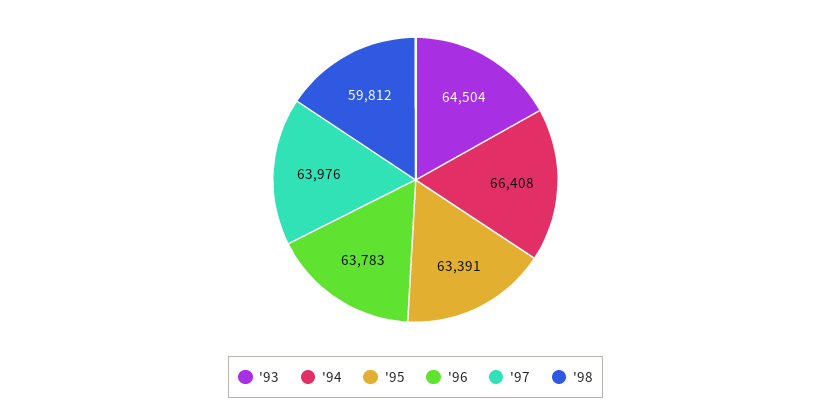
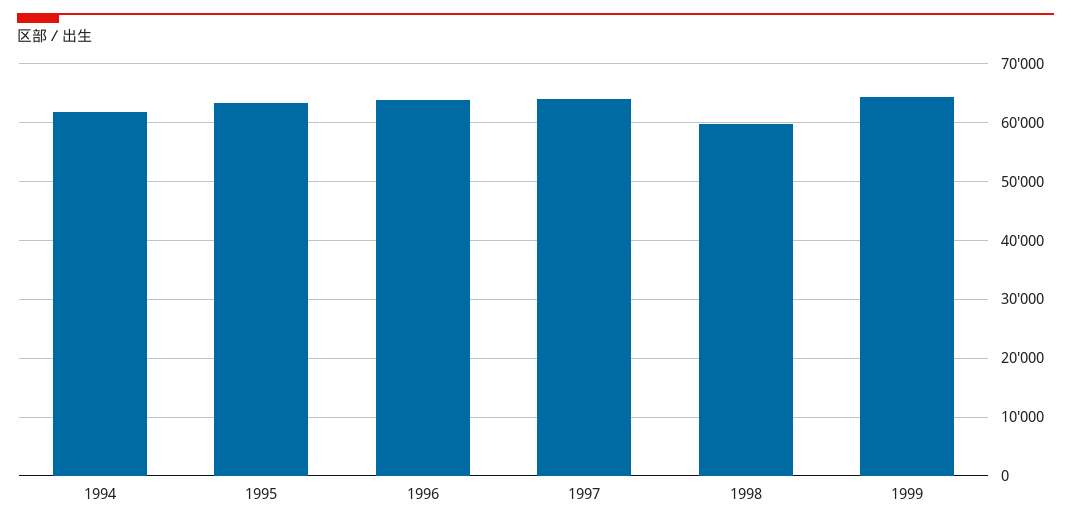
'93: 64504 -> none
'94: 66408 -> 62000
1999: none -> 64000

